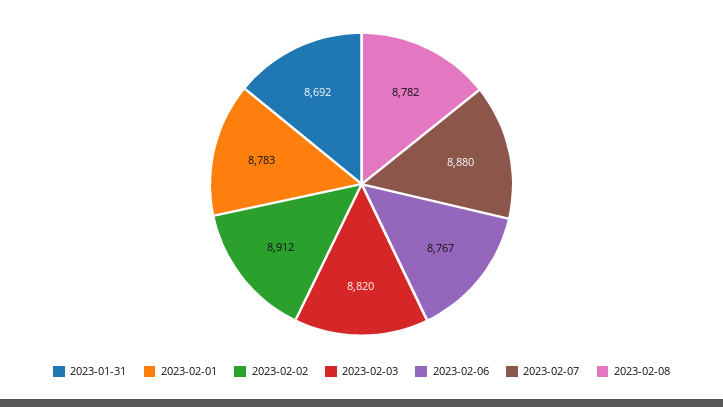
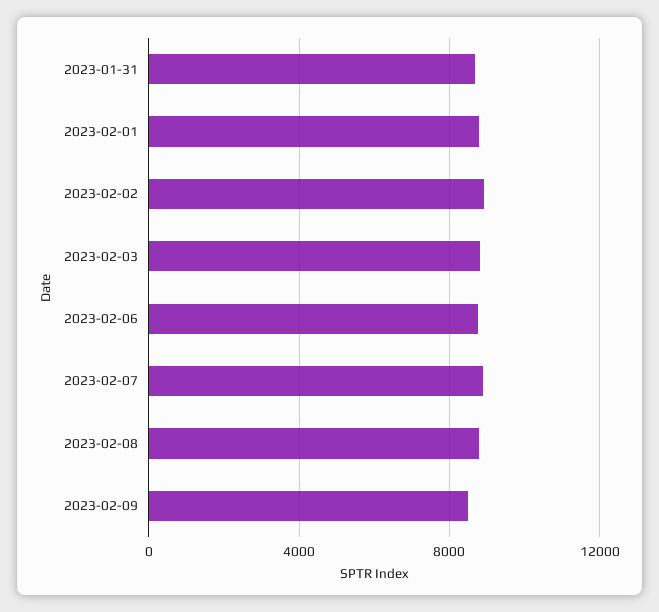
2023-02-09: none -> 8500

